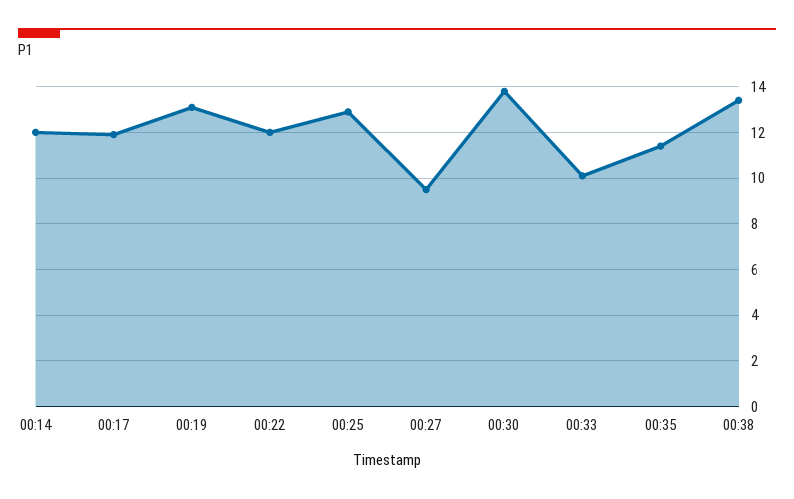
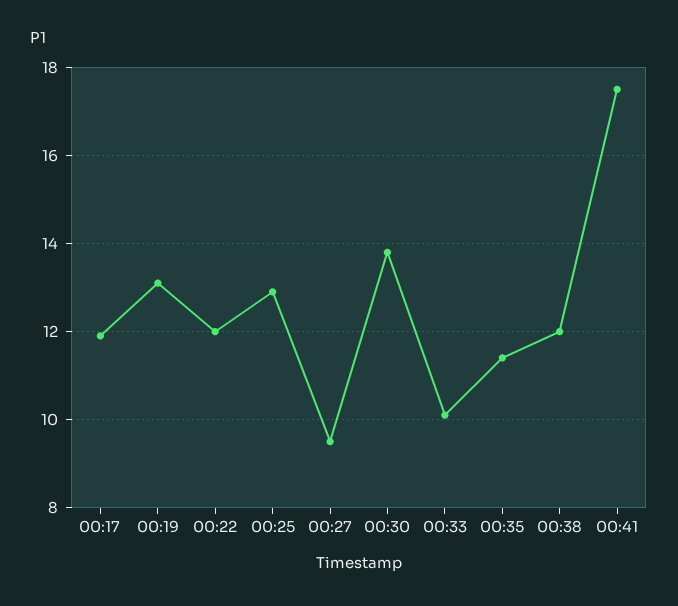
00:14: 12 -> none
00:38: 13.5 -> 12
00:41: none -> 17.5

